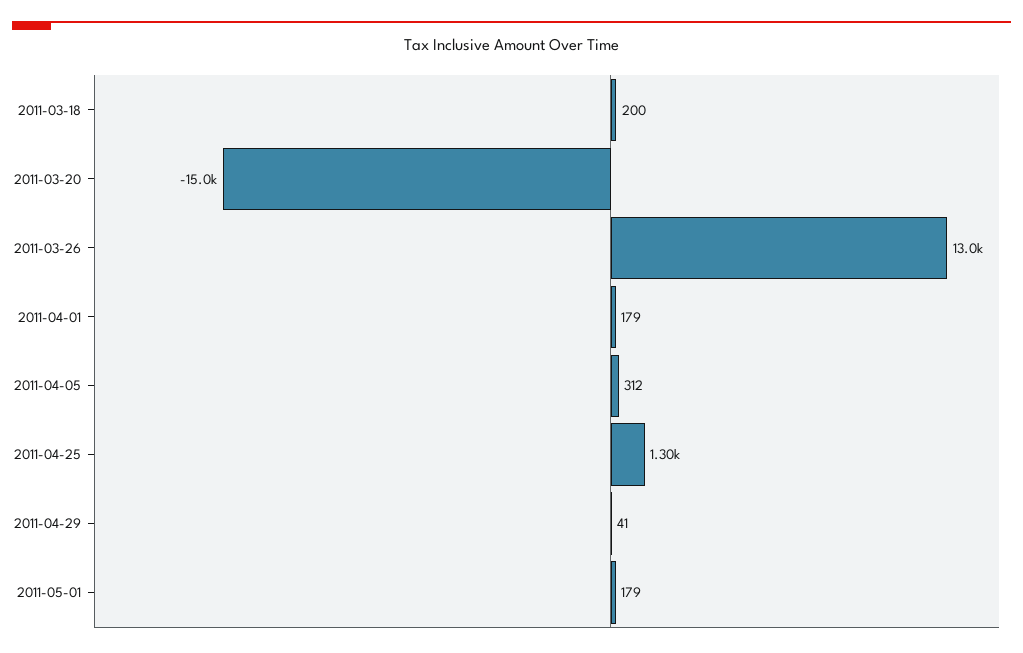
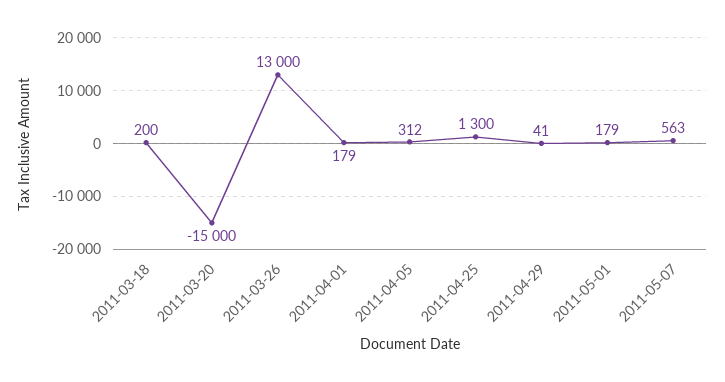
2011-05-07: none -> 563

